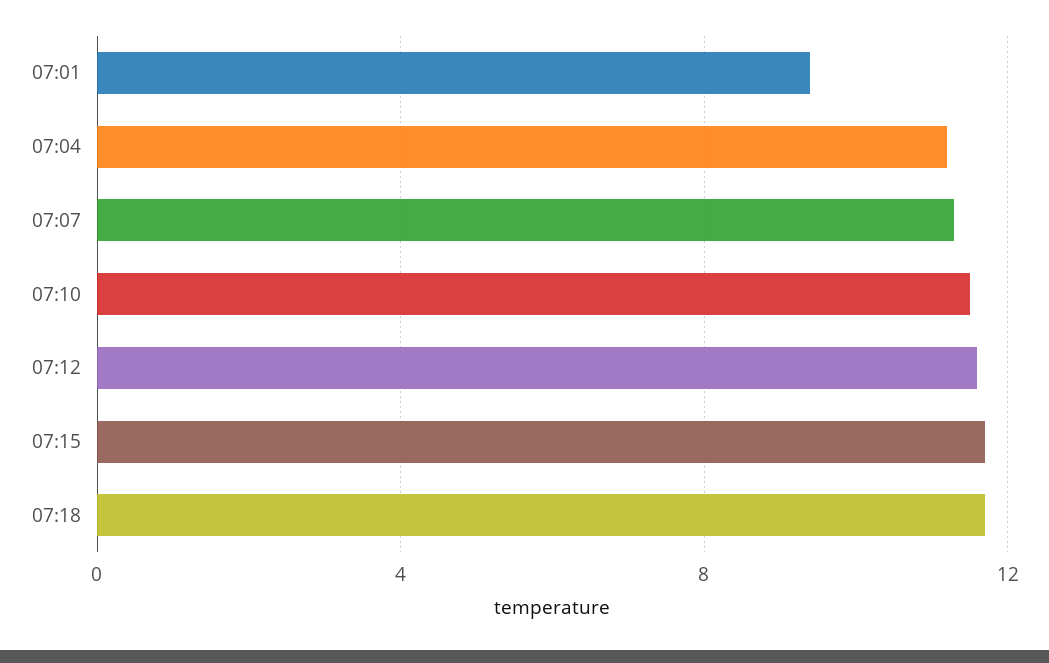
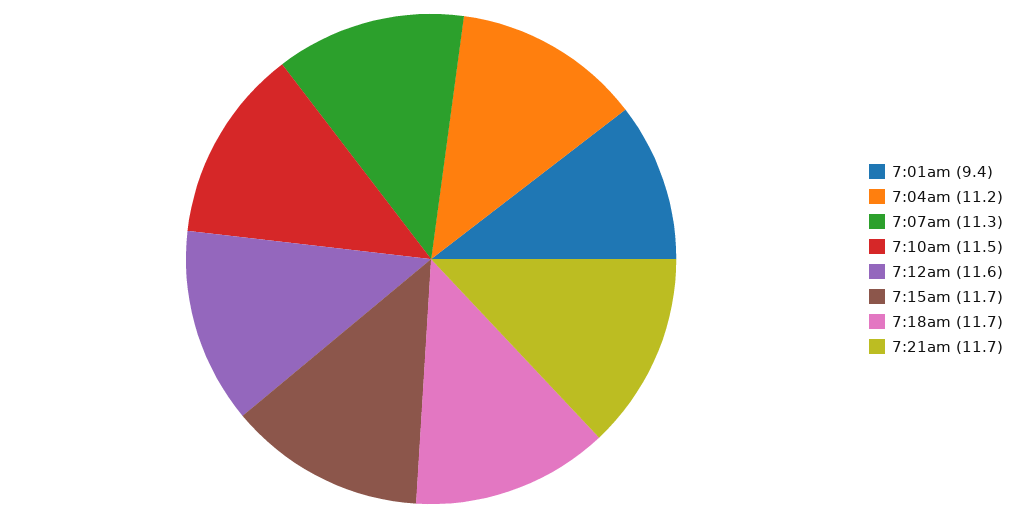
7:21am: none -> 11.7

